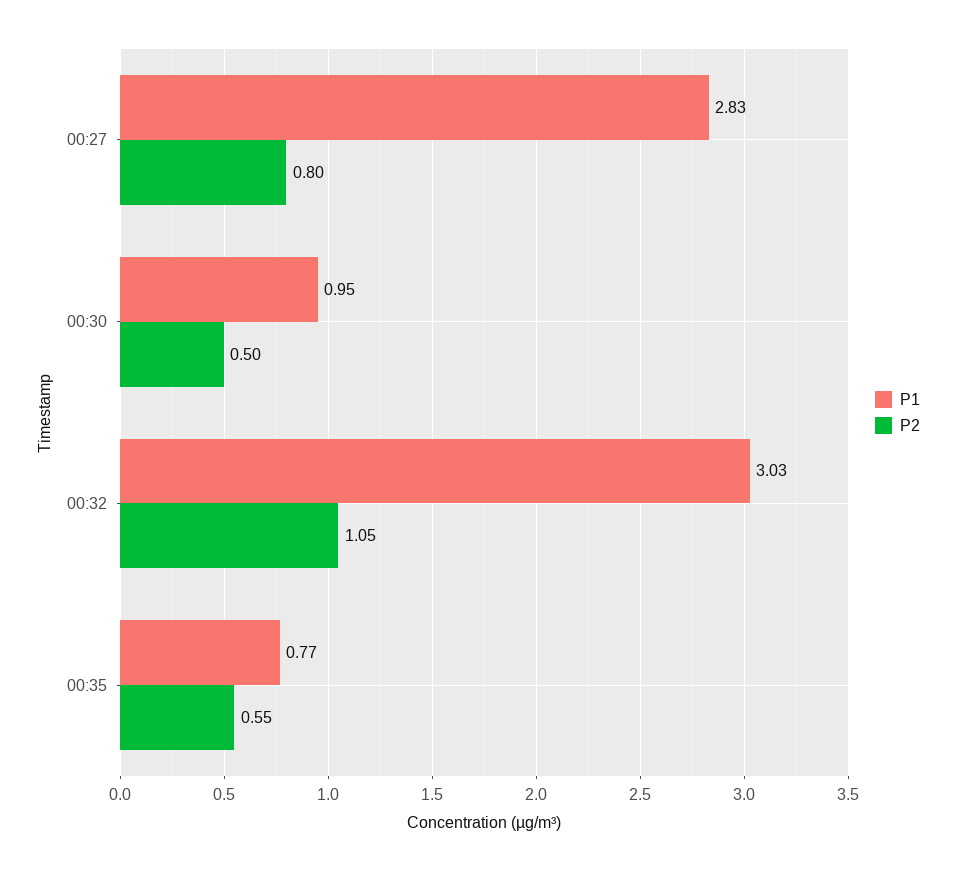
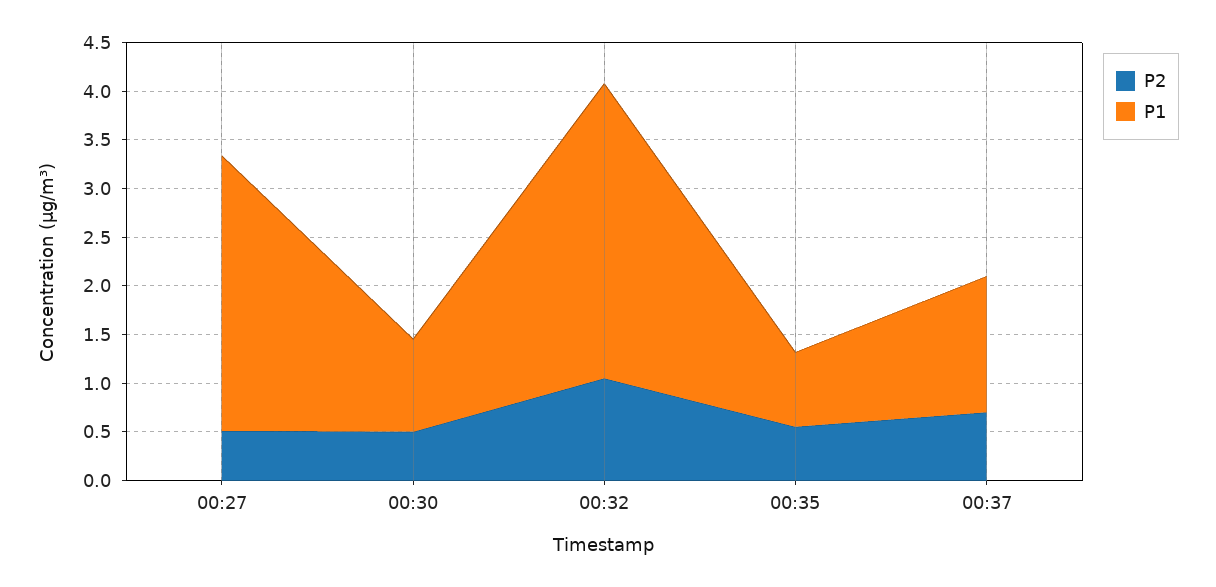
P2, 00:27: 0.8 -> 0.5
P2, 00:37: none -> 0.7
P1, 00:37: none -> 1.4

